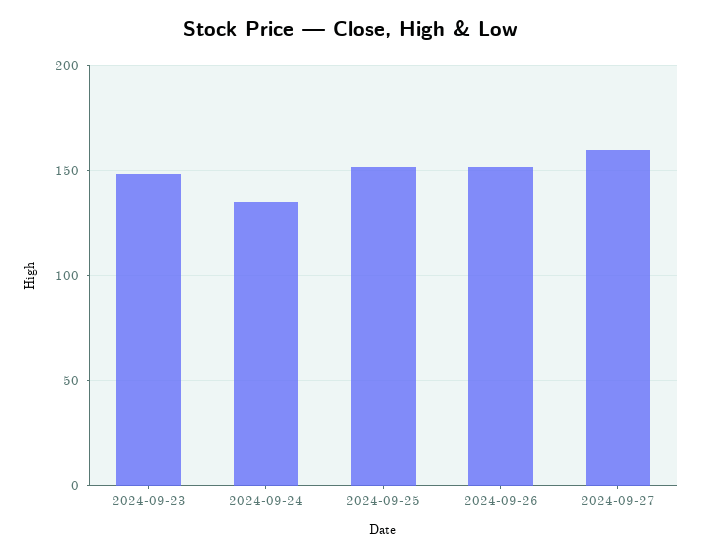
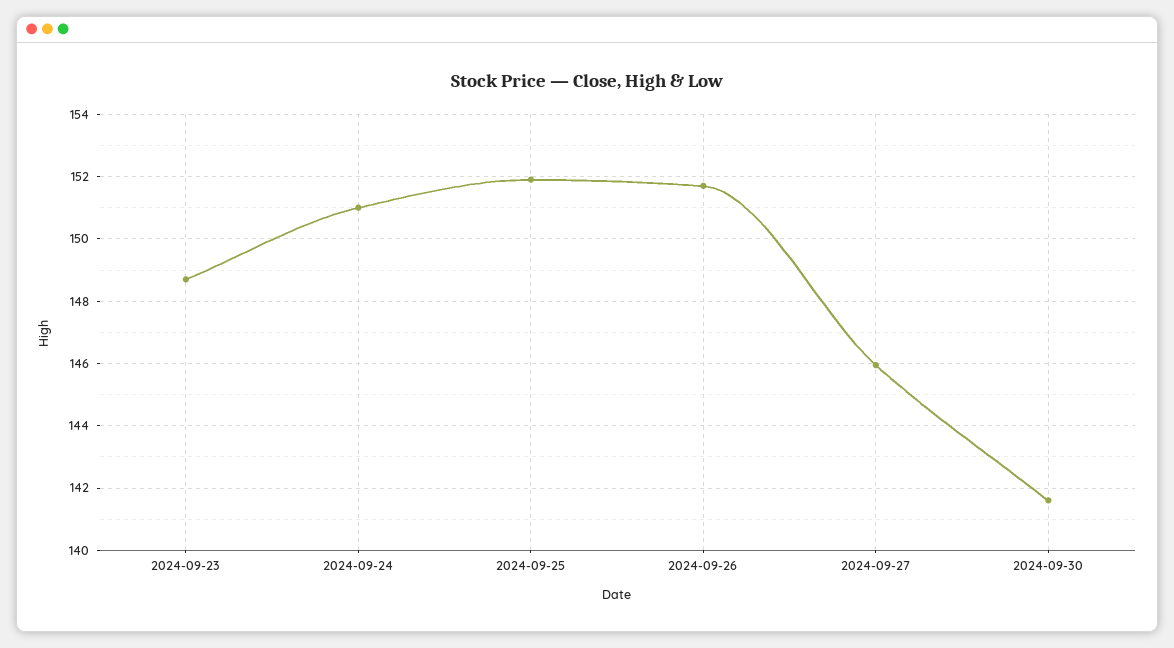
2024-09-24: 135 -> 151
2024-09-27: 160 -> 146
2024-09-30: none -> 141.6

